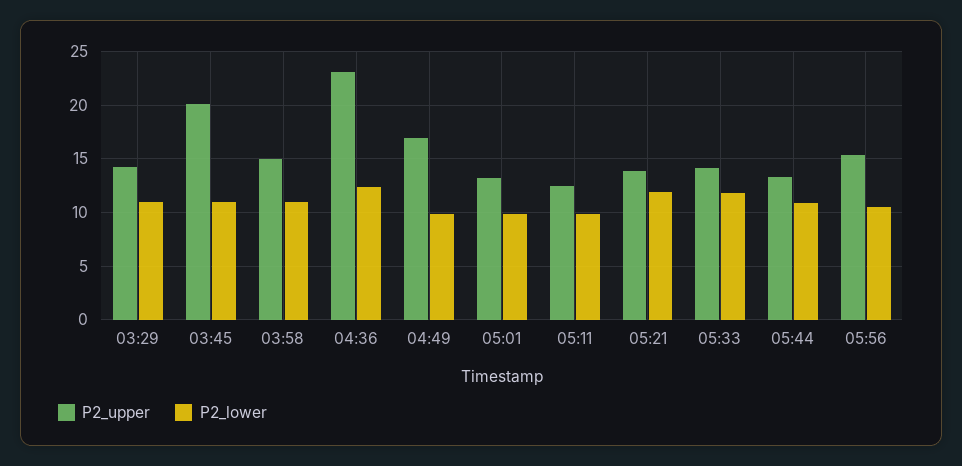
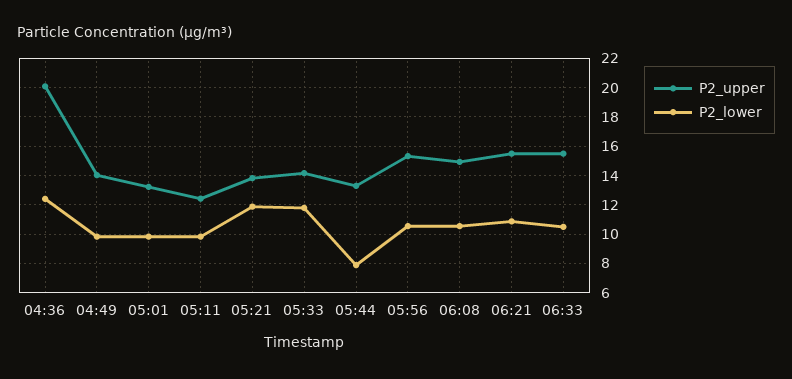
P2_upper, 03:29: 14 -> none
P2_lower, 03:29: 11 -> none
P2_upper, 03:45: 20 -> none
P2_lower, 03:45: 11 -> none
P2_upper, 03:58: 15 -> none
P2_lower, 03:58: 11 -> none
P2_upper, 04:36: 23 -> 20
P2_upper, 04:49: 17 -> 14
P2_lower, 05:44: 11 -> 8
P2_upper, 06:08: none -> 15
P2_lower, 06:08: none -> 10.5
P2_upper, 06:21: none -> 15.5
P2_lower, 06:21: none -> 11
P2_upper, 06:33: none -> 15.5
P2_lower, 06:33: none -> 10.5

